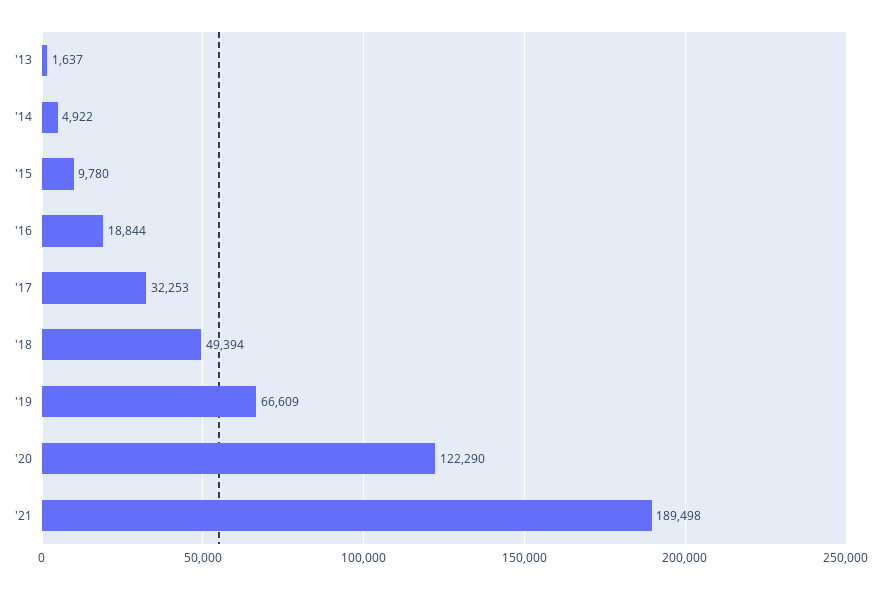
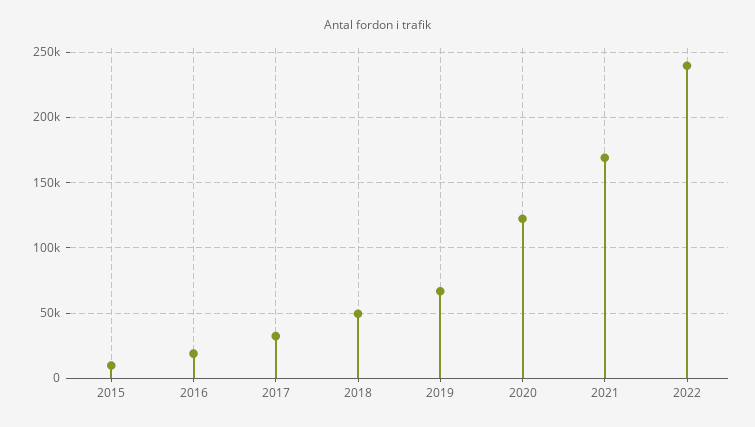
'13: 1637 -> none
'14: 4922 -> none
'21: 189498 -> 170000
2022: none -> 240000

